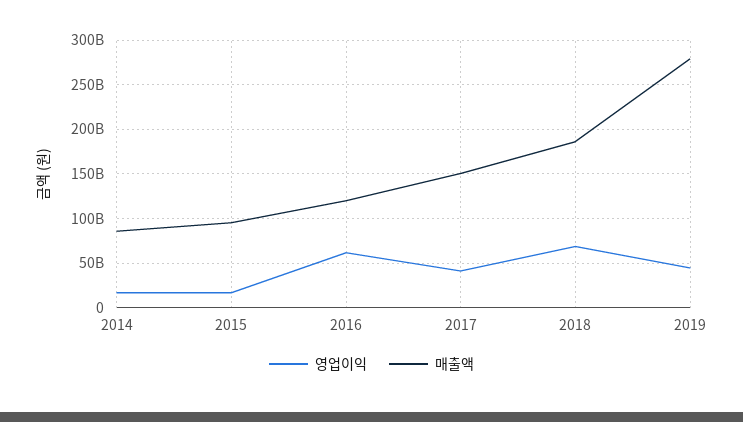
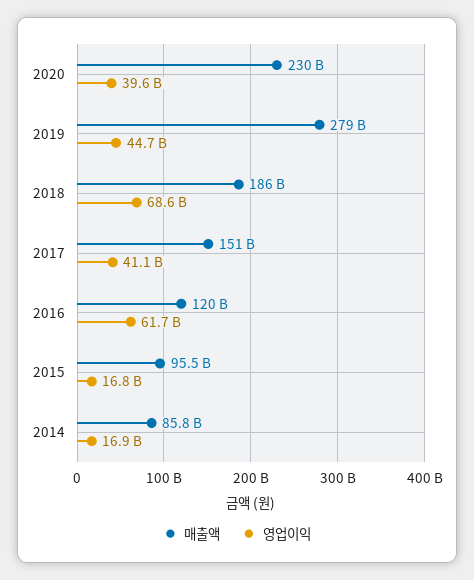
매출액, 2020: none -> 230000000000
영업이익, 2020: none -> 39600000000

